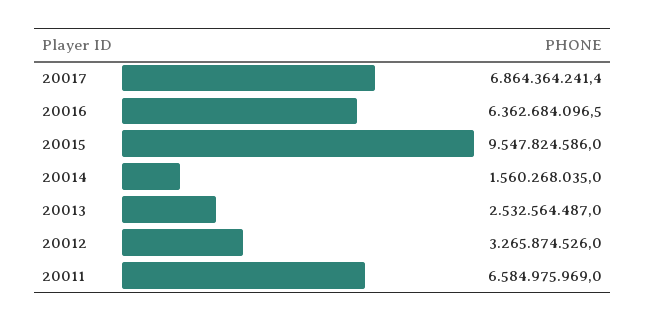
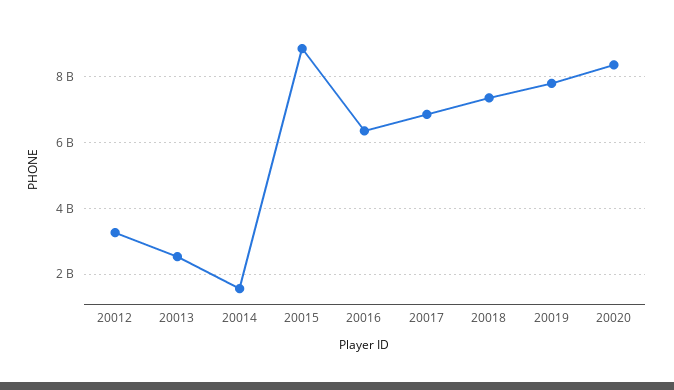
20015: 9547824586 -> 8800000000
20011: 6584975969 -> none
20018: none -> 7400000000
20019: none -> 7800000000
20020: none -> 8400000000

